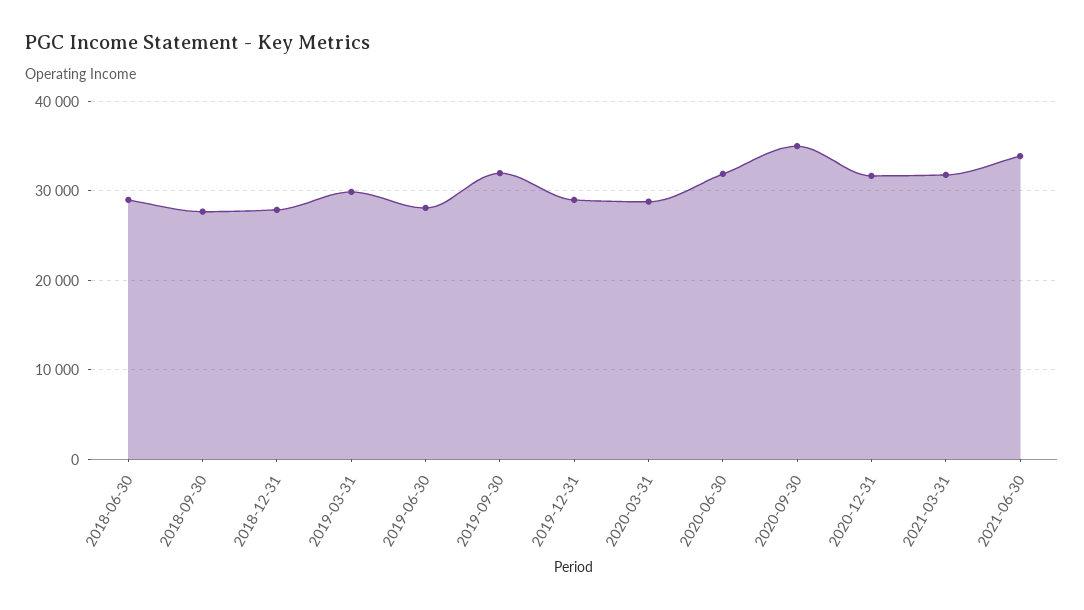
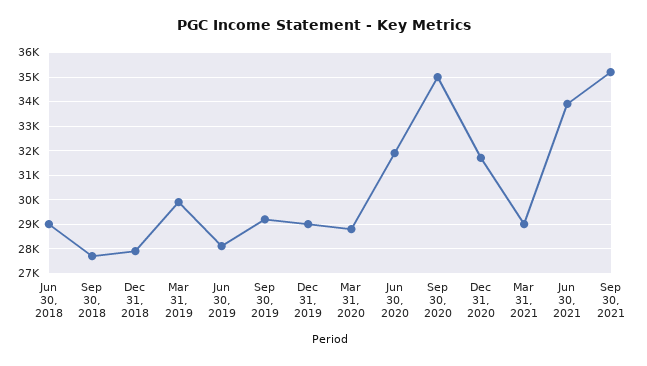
2019-09-30: 32000 -> 29250
2021-03-31: 32000 -> 29000
Sep 30, 2021: none -> 35250

